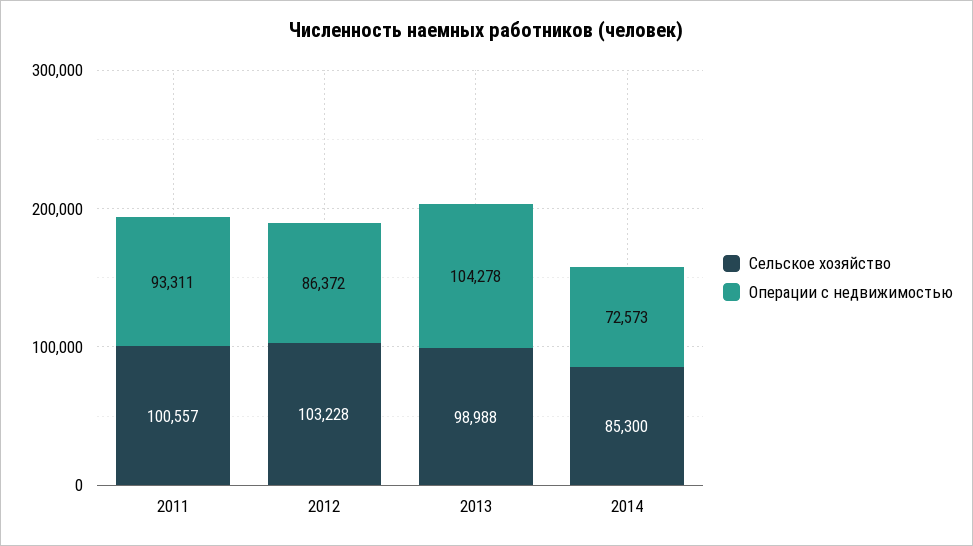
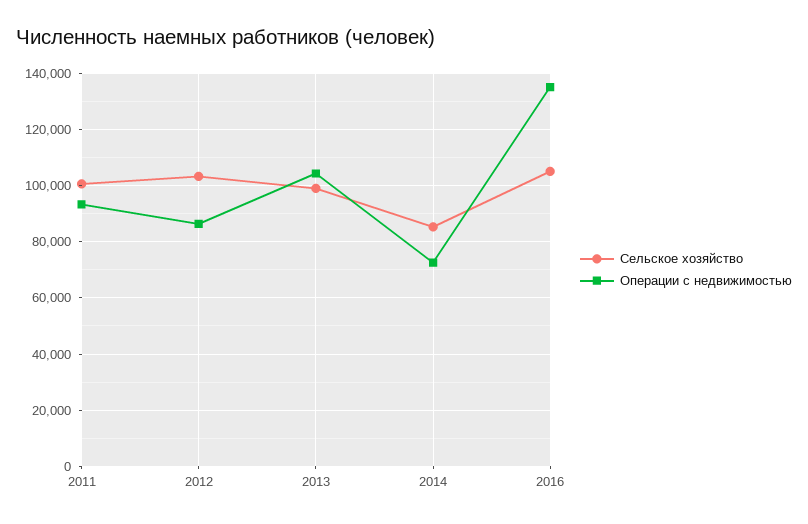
Сельское хозяйство, 2016: none -> 105000
Операции с недвижимостью, 2016: none -> 135000

